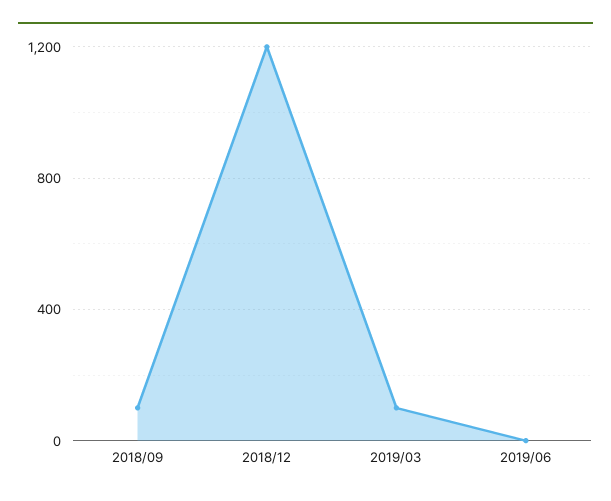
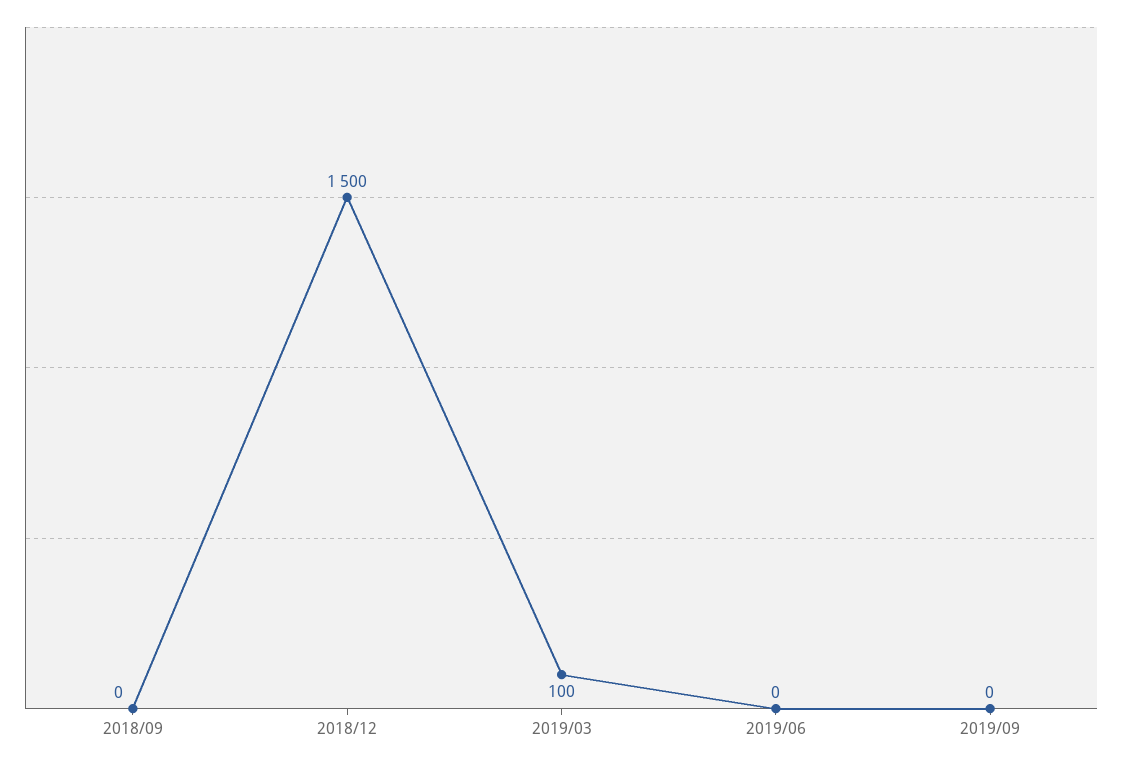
2018/09: 100 -> 0
2018/12: 1200 -> 1500
2019/09: none -> 0

